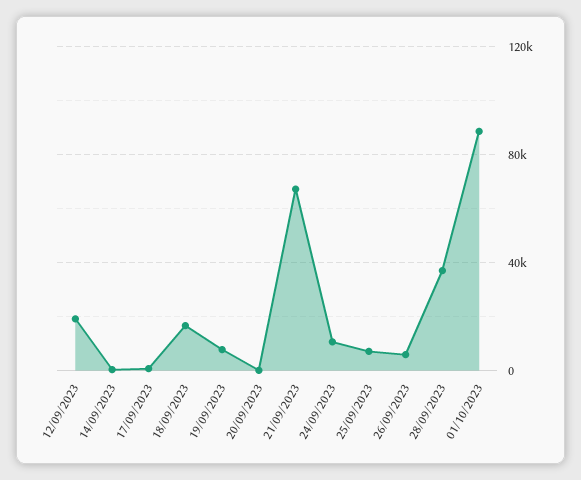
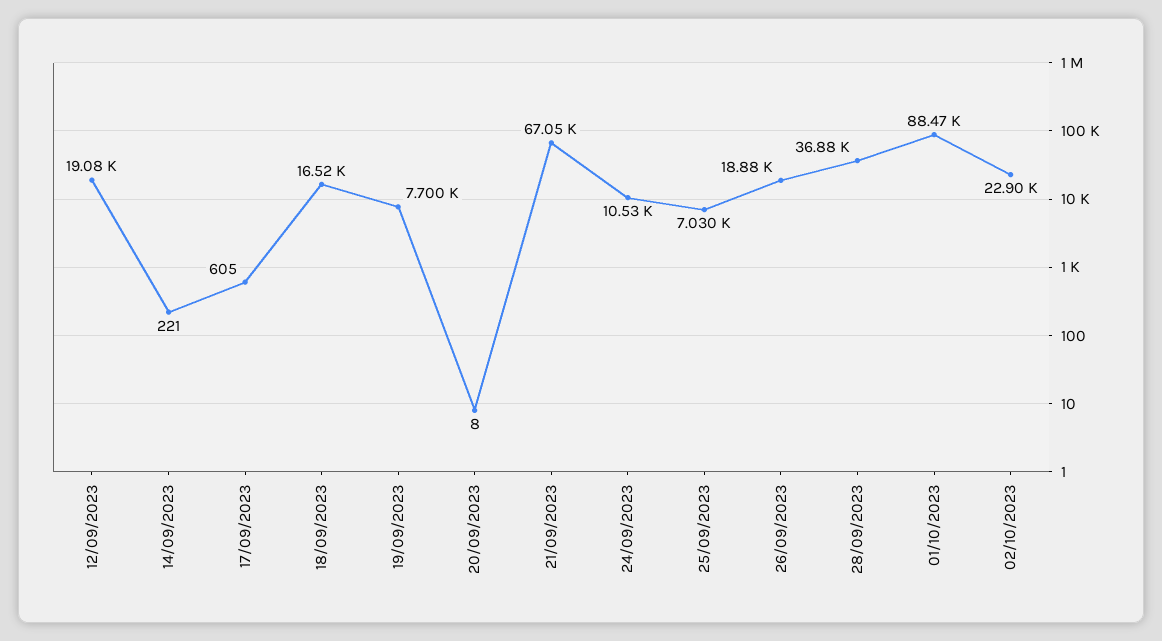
26/09/2023: 5000 -> 18880
02/10/2023: none -> 22900

